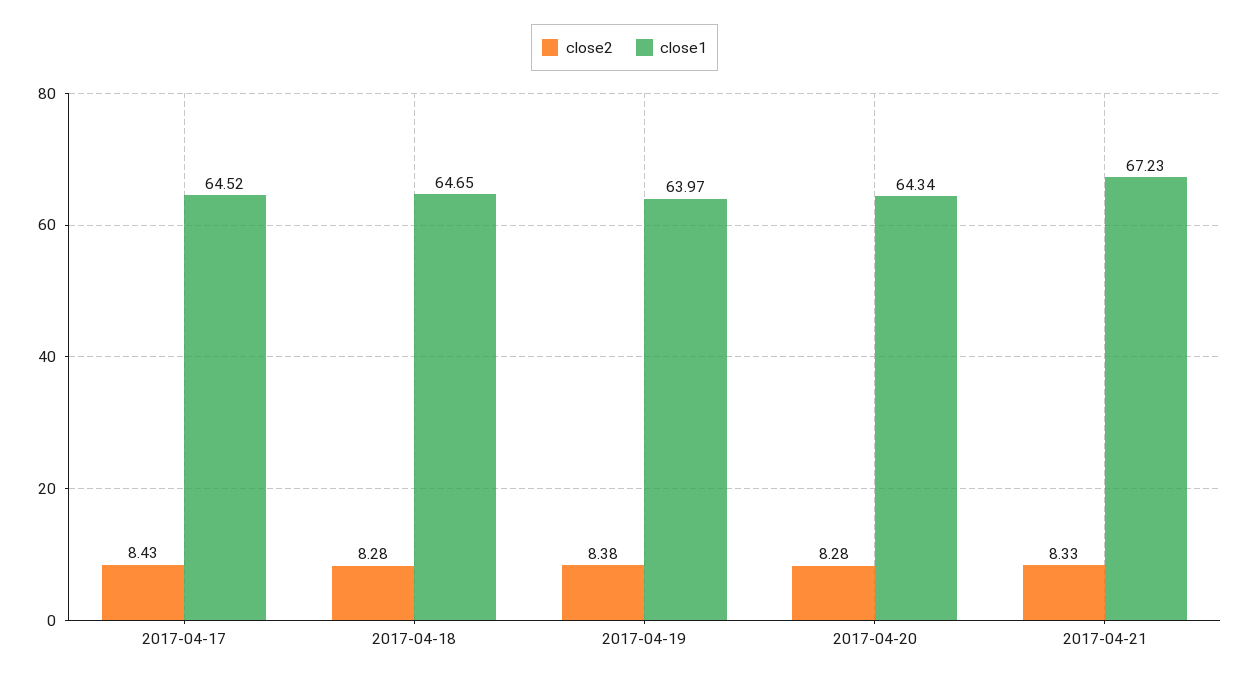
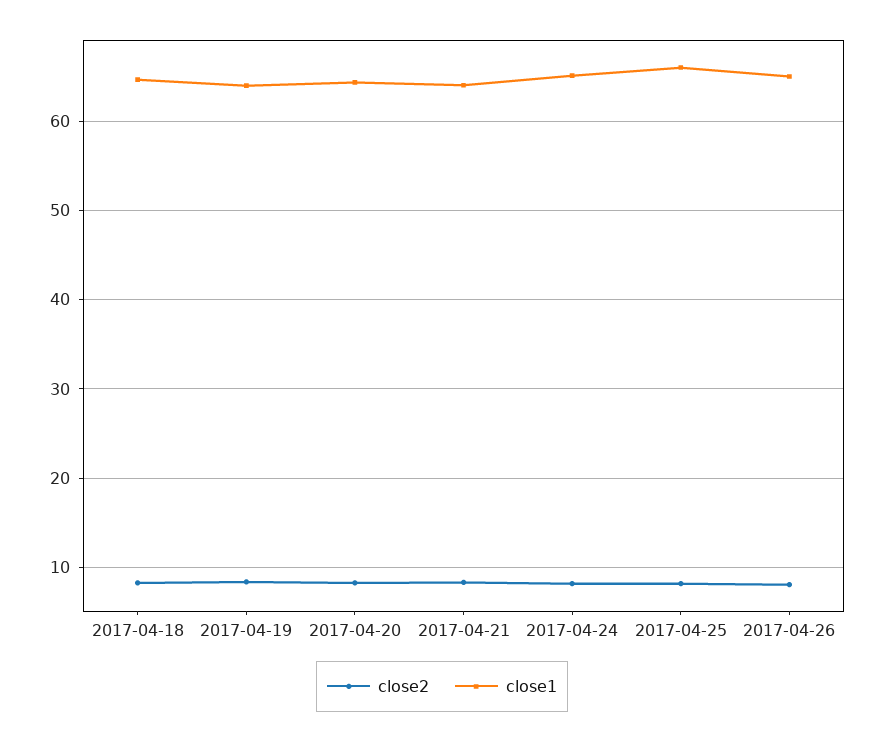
close2, 2017-04-17: 8.43 -> none
close1, 2017-04-17: 64.52 -> none
close1, 2017-04-21: 67.23 -> 64
close2, 2017-04-24: none -> 8
close1, 2017-04-24: none -> 65
close2, 2017-04-25: none -> 8
close1, 2017-04-25: none -> 66
close2, 2017-04-26: none -> 8
close1, 2017-04-26: none -> 65

